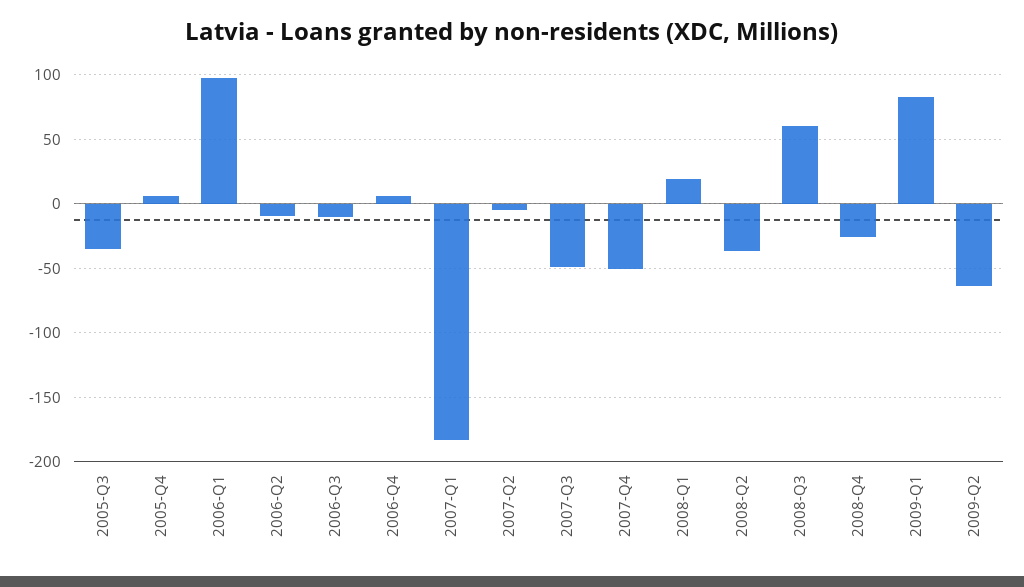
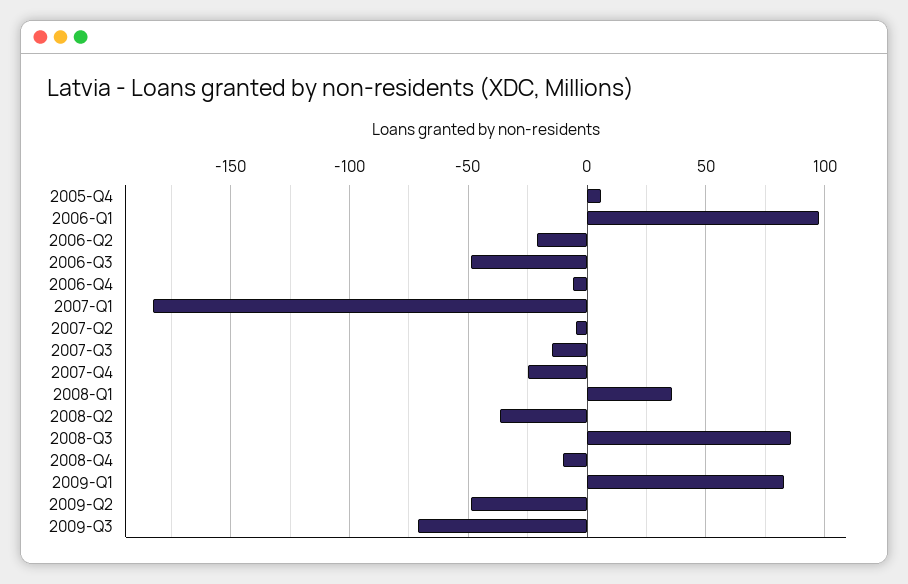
2005-Q3: -35 -> none
2006-Q2: -10 -> -20
2006-Q3: -10 -> -50
2006-Q4: 5 -> -5
2007-Q3: -50 -> -15
2007-Q4: -50 -> -25
2008-Q1: 20 -> 35
2008-Q3: 60 -> 85
2008-Q4: -25 -> -10
2009-Q2: -65 -> -50
2009-Q3: none -> -70

